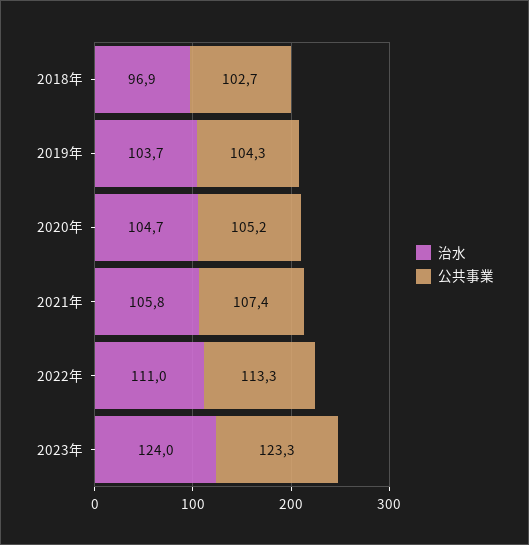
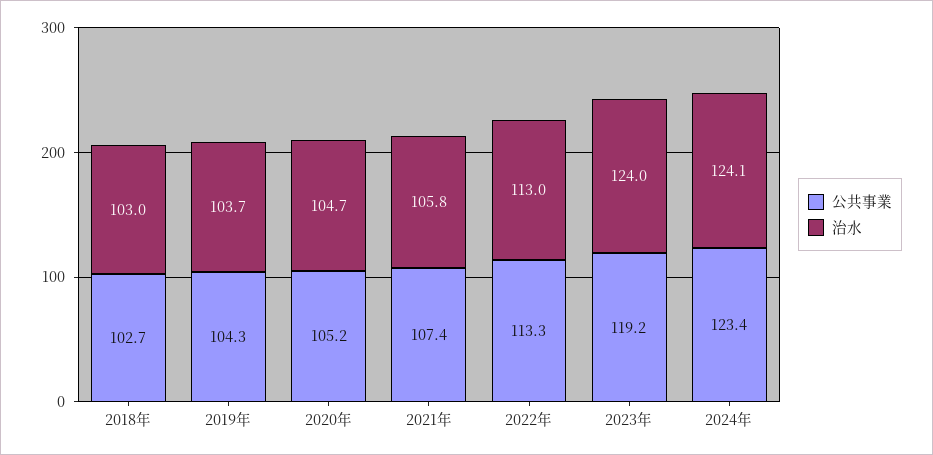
治水, 2018年: 96.9 -> 103
治水, 2022年: 111 -> 113
公共事業, 2023年: 123.3 -> 119.2
公共事業, 2024年: none -> 123.4
治水, 2024年: none -> 124.1

